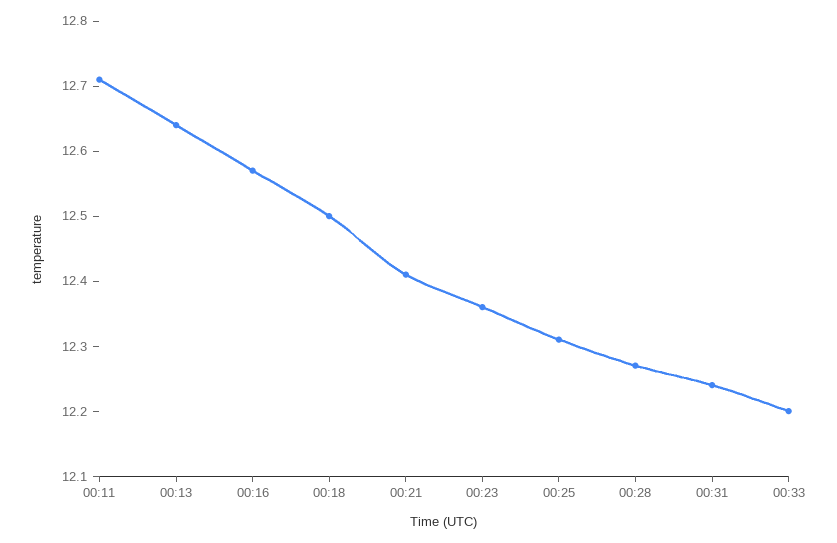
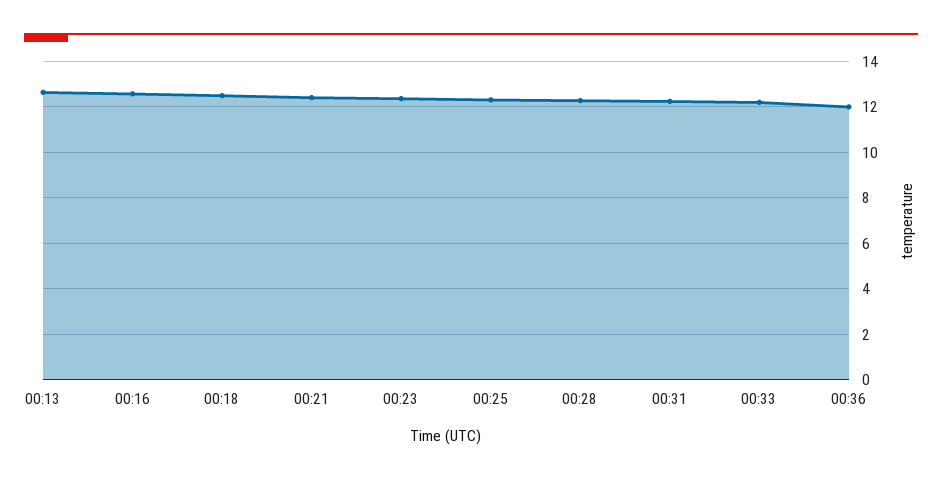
00:11: 12.7 -> none
00:36: none -> 12

